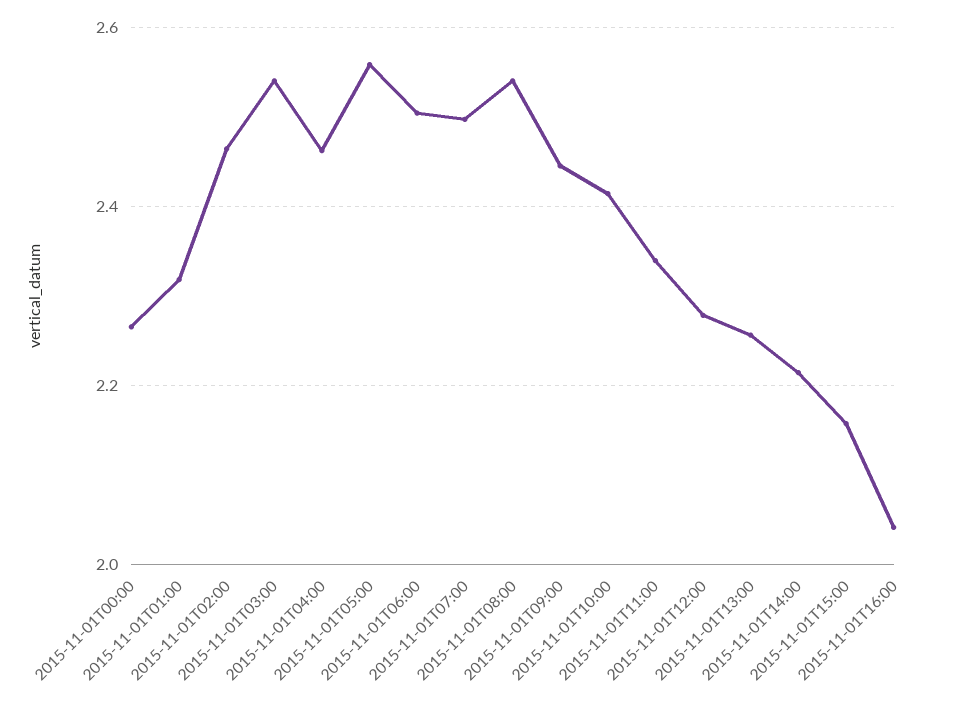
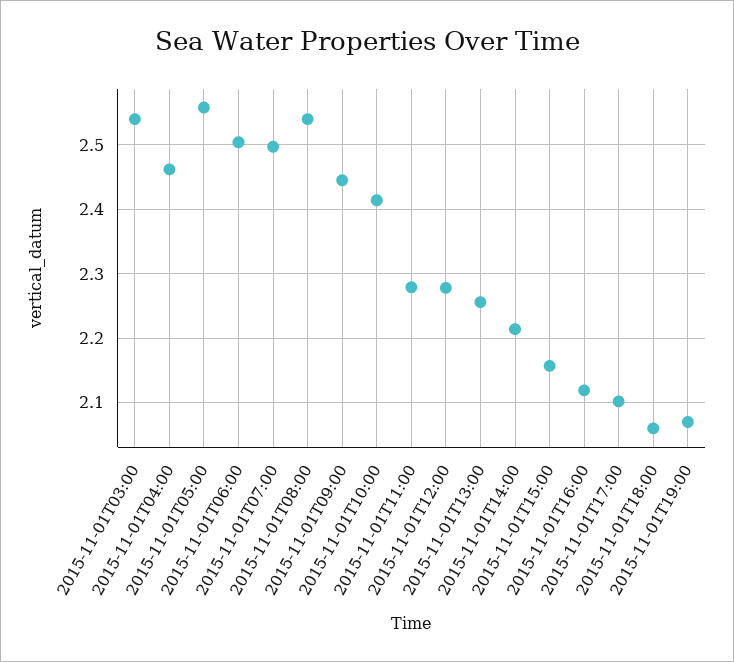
2015-11-01T00:00: 2.26 -> none
2015-11-01T01:00: 2.32 -> none
2015-11-01T02:00: 2.46 -> none
2015-11-01T11:00: 2.34 -> 2.28
2015-11-01T16:00: 2.04 -> 2.12
2015-11-01T17:00: none -> 2.1
2015-11-01T18:00: none -> 2.06
2015-11-01T19:00: none -> 2.07

